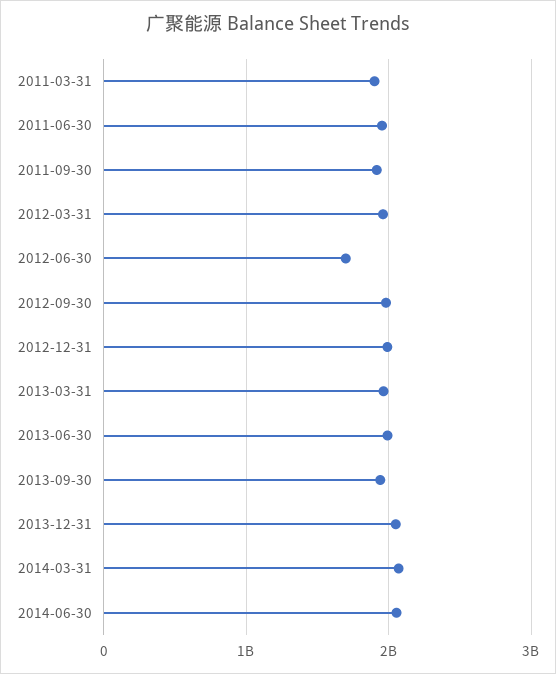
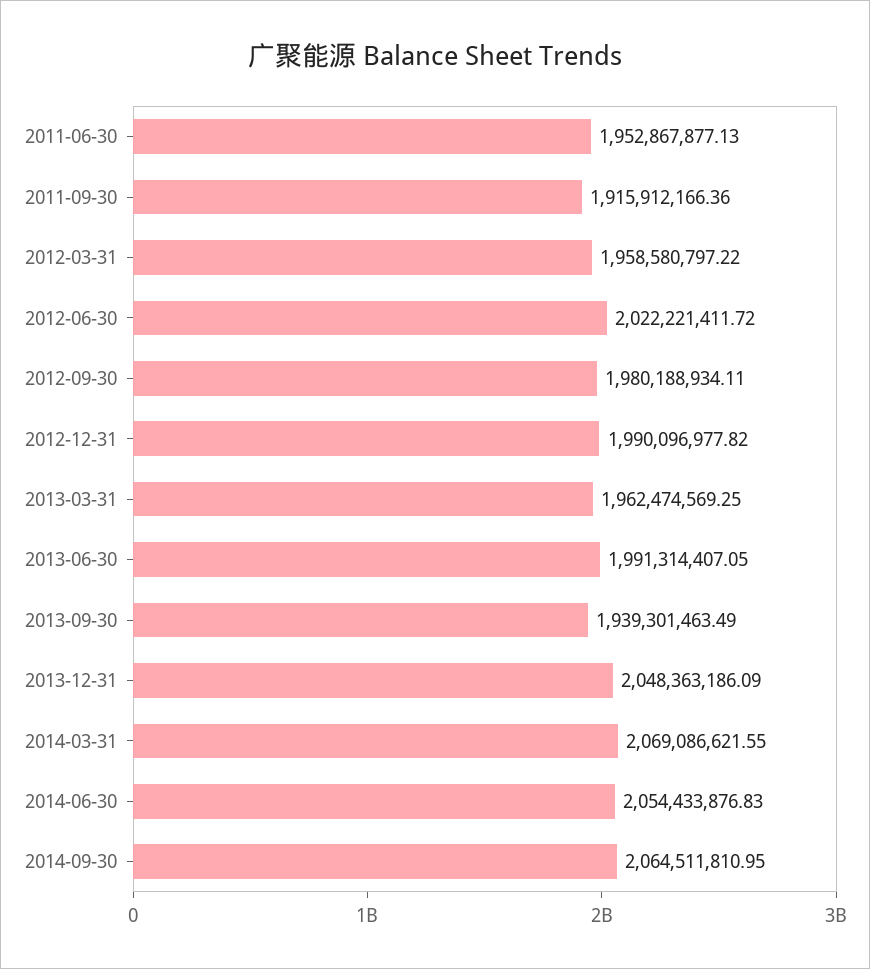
2011-03-31: 1900000000 -> none
2012-06-30: 1700000000 -> 2022221411.72
2014-09-30: none -> 2064511810.95

